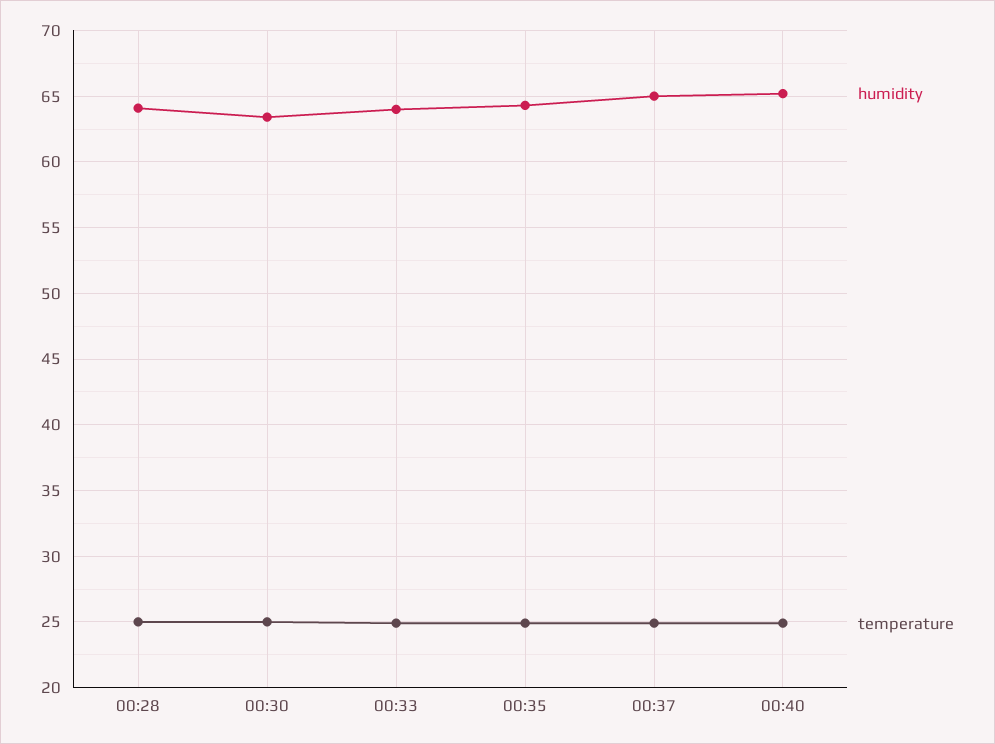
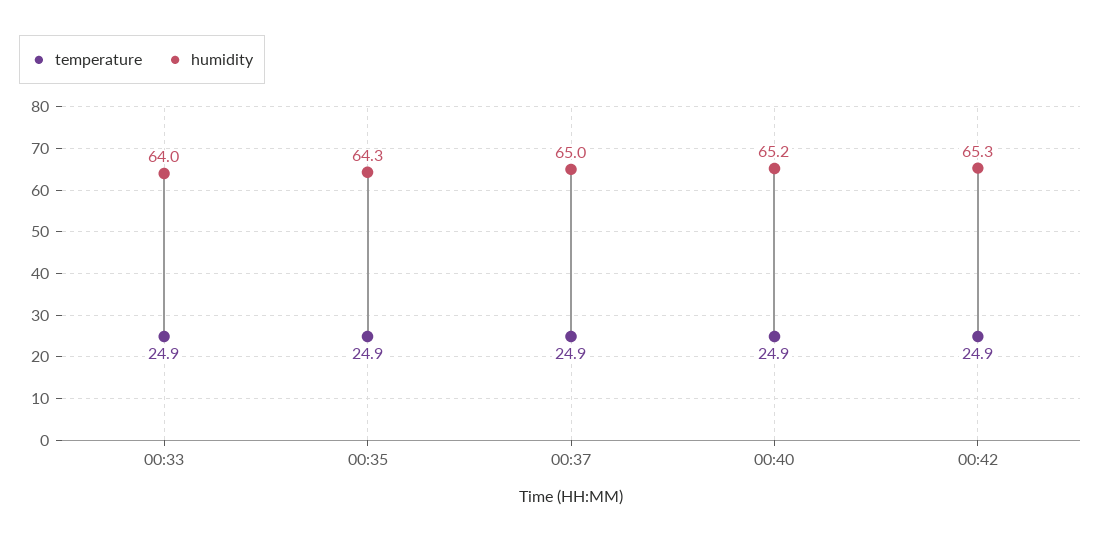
humidity, 00:28: 64 -> none
temperature, 00:28: 25 -> none
humidity, 00:30: 63.5 -> none
temperature, 00:30: 25 -> none
temperature, 00:42: none -> 24.9
humidity, 00:42: none -> 65.3

